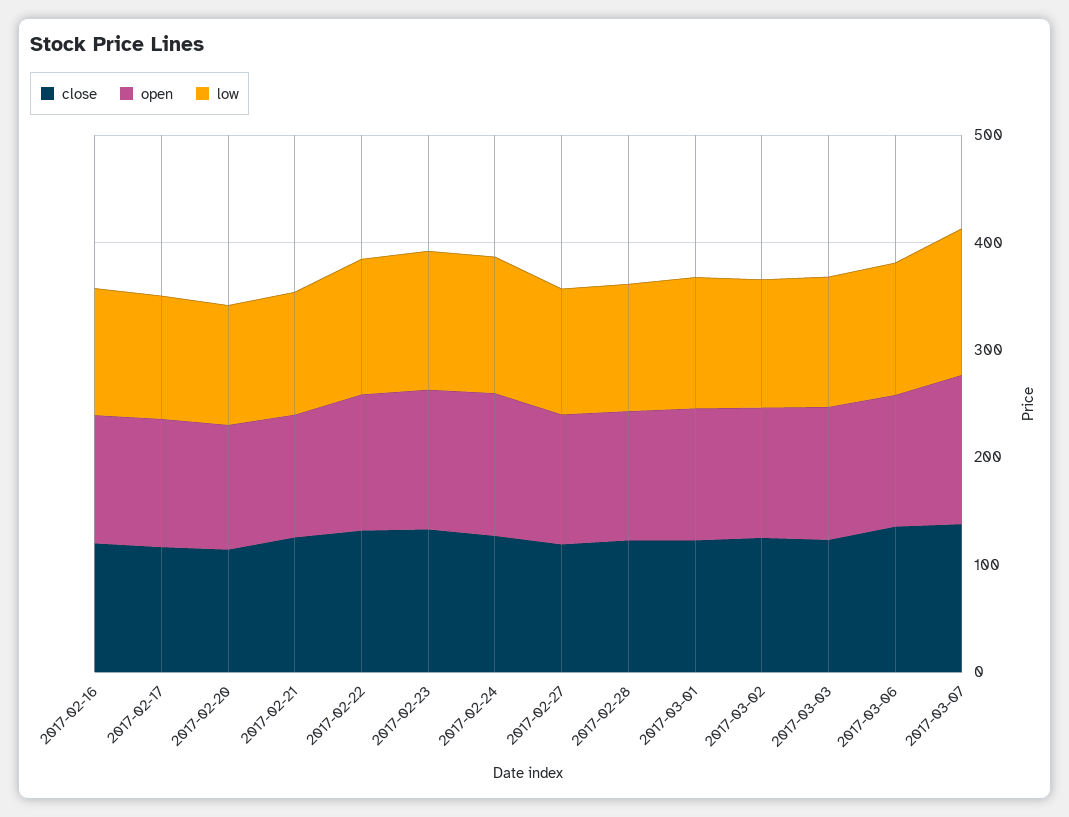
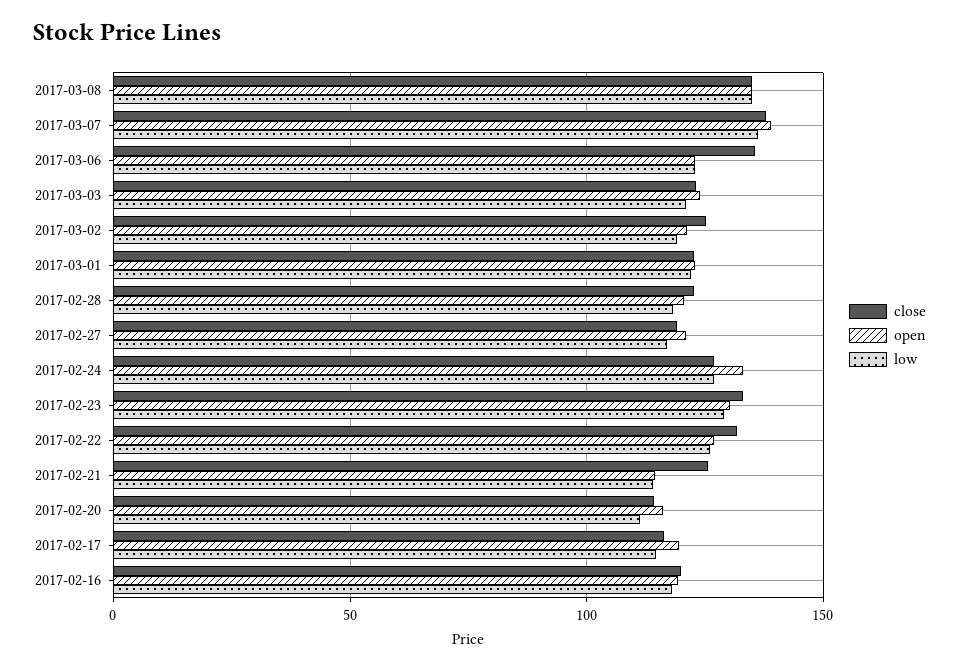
close, 2017-03-08: none -> 135
open, 2017-03-08: none -> 135
low, 2017-03-08: none -> 135

